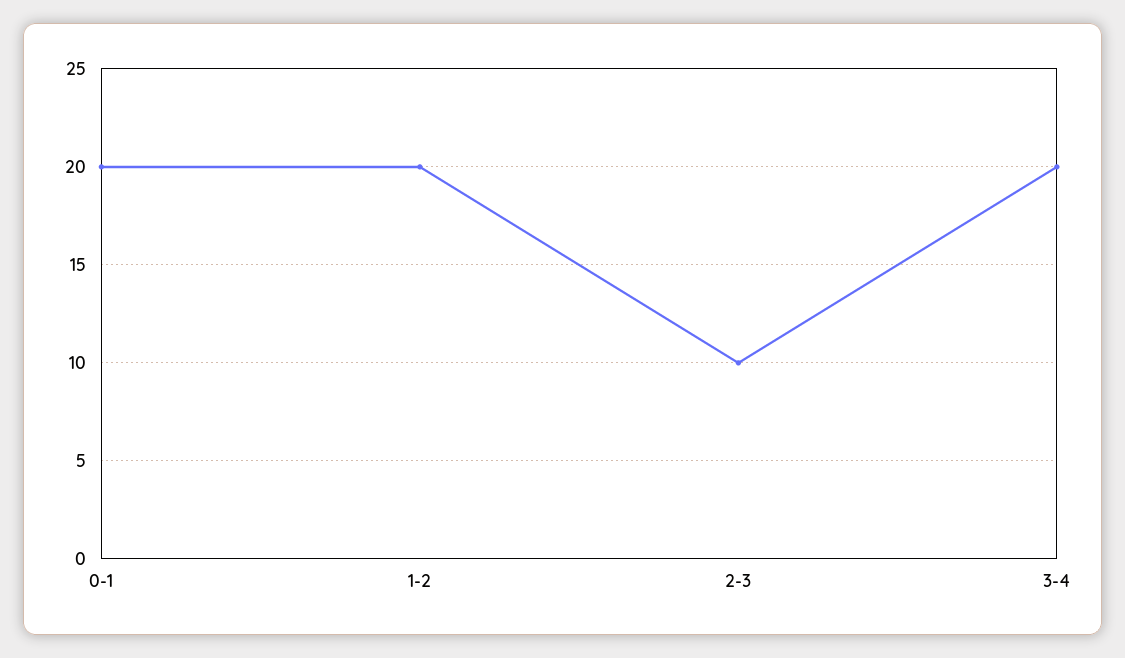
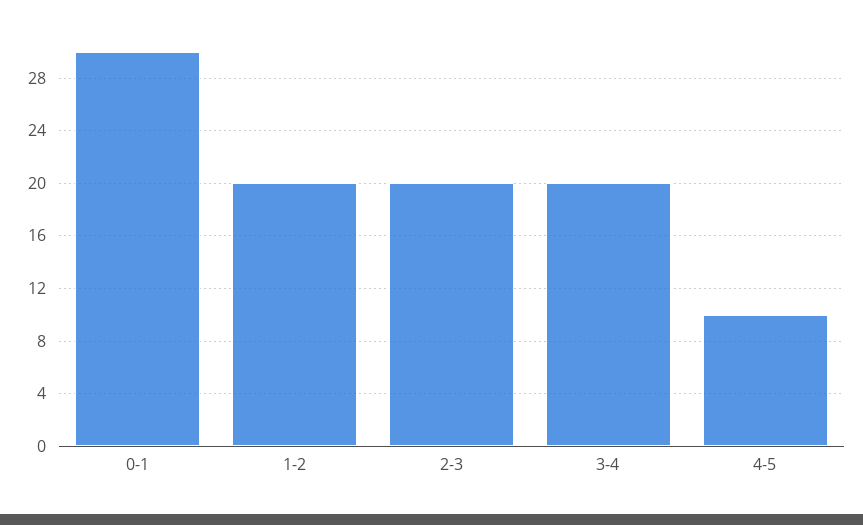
0-1: 20 -> 30
2-3: 10 -> 20
4-5: none -> 10

